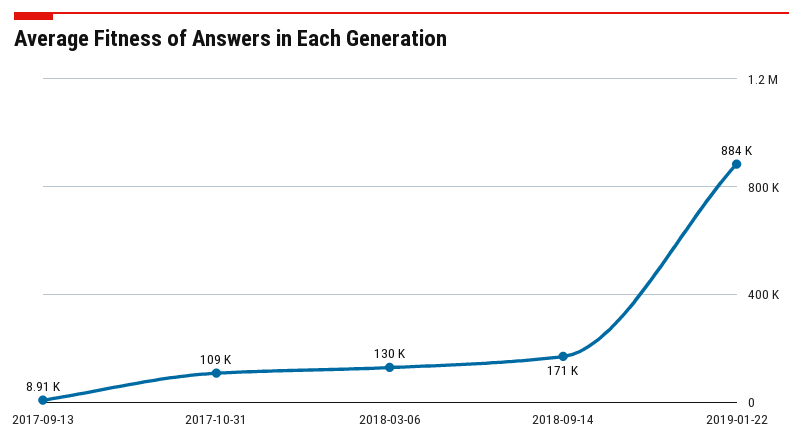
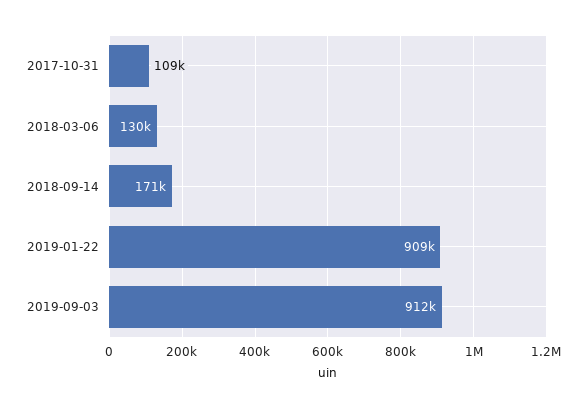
2017-09-13: 8910 -> none
2019-01-22: 884000 -> 909000
2019-09-03: none -> 912000

